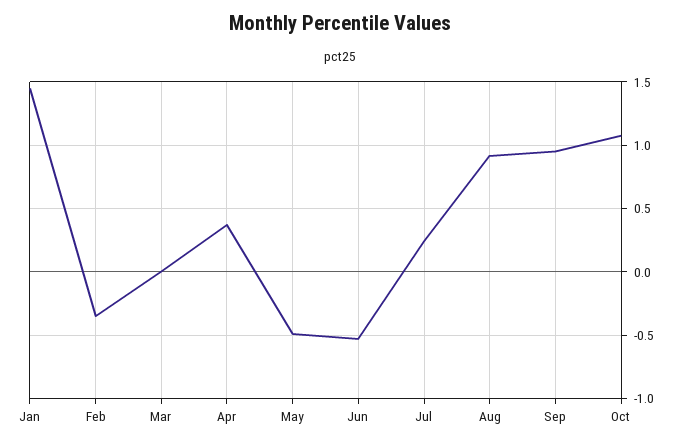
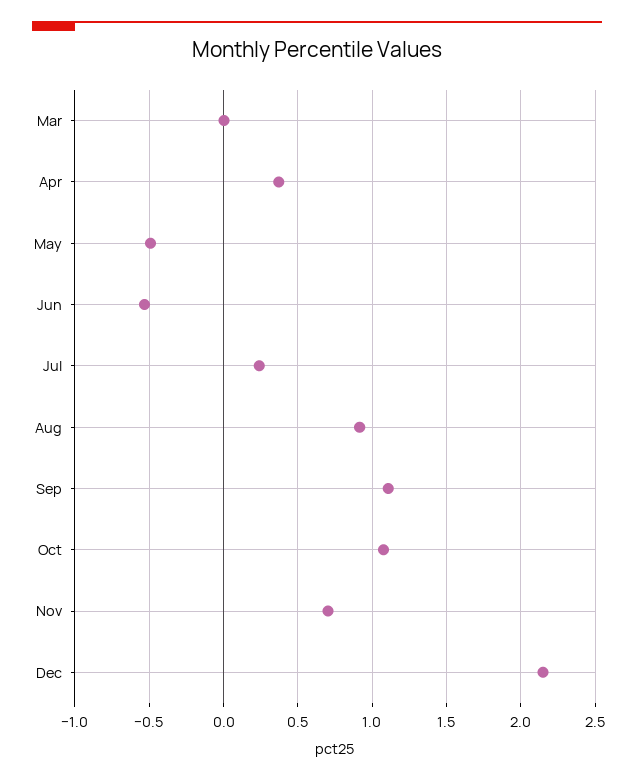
Jan: 1.45 -> none
Feb: -0.35 -> none
Sep: 0.95 -> 1.1
Nov: none -> 0.7
Dec: none -> 2.15

